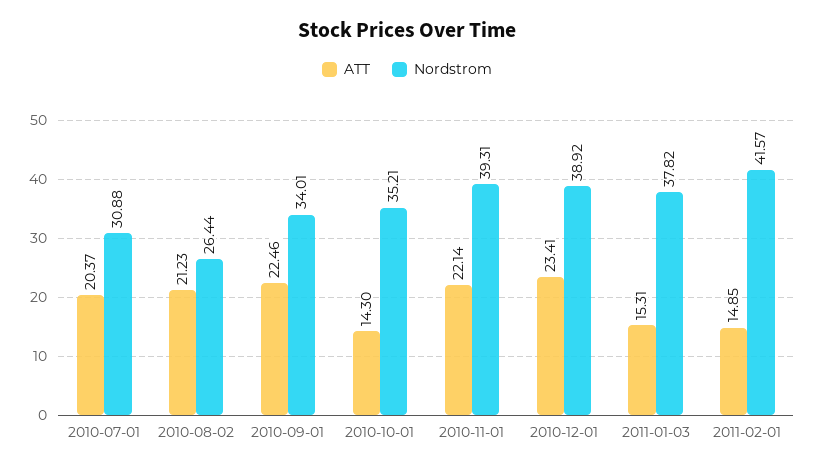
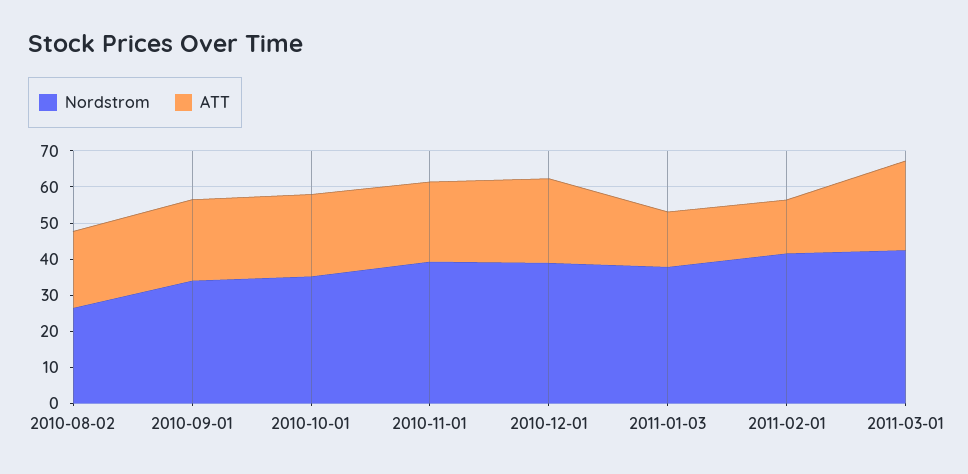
ATT, 2010-07-01: 20.37 -> none
Nordstrom, 2010-07-01: 30.88 -> none
ATT, 2010-10-01: 14.3 -> 22.5
Nordstrom, 2011-03-01: none -> 42.5
ATT, 2011-03-01: none -> 25

